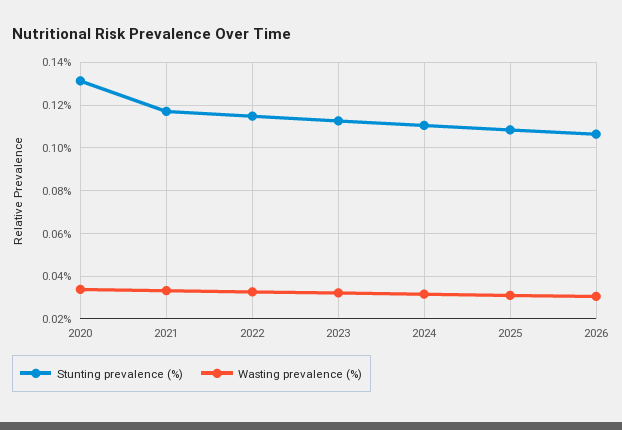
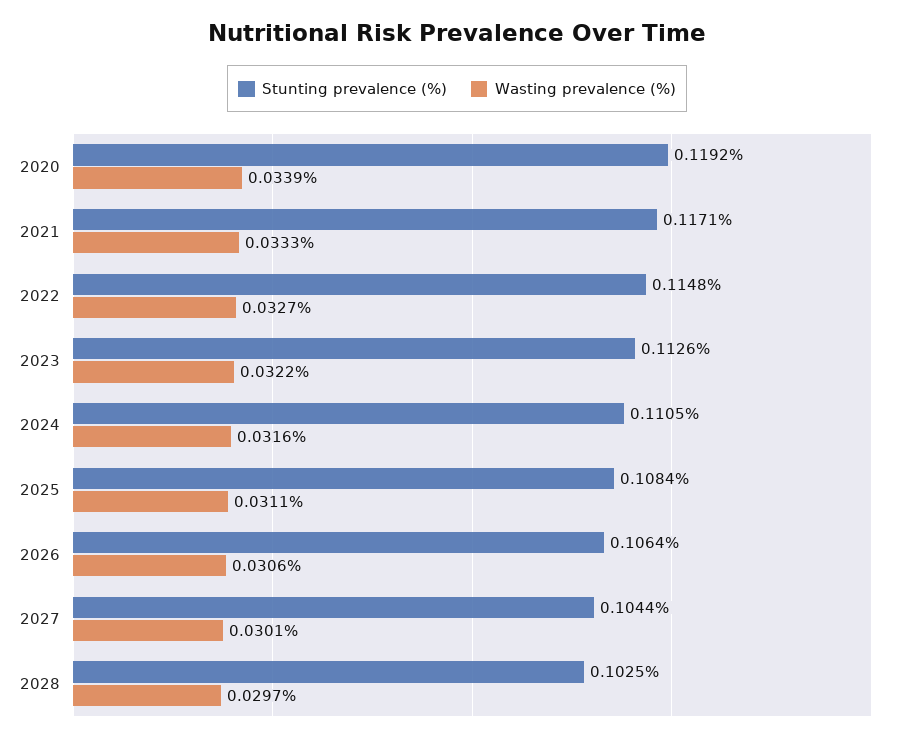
Stunting prevalence (%), 2020: 0.13 -> 0.1192
Stunting prevalence (%), 2027: none -> 0.1044
Wasting prevalence (%), 2027: none -> 0.0301
Stunting prevalence (%), 2028: none -> 0.1025
Wasting prevalence (%), 2028: none -> 0.0297

